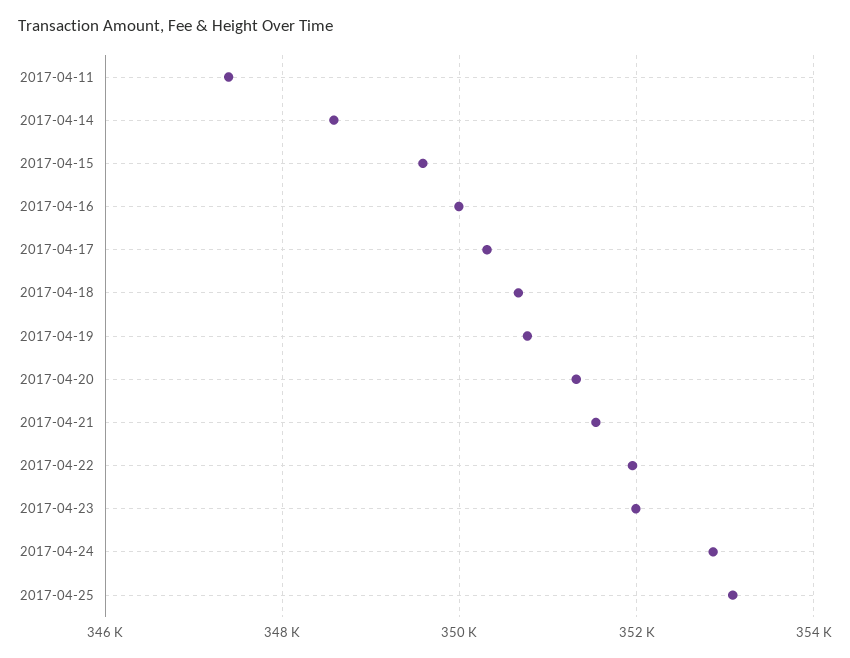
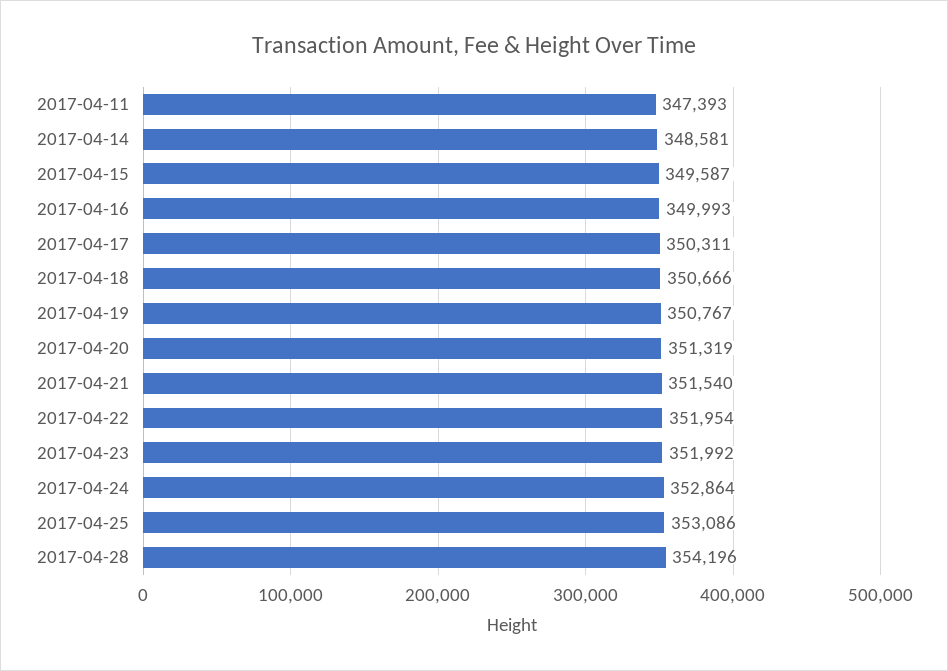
2017-04-28: none -> 354196

